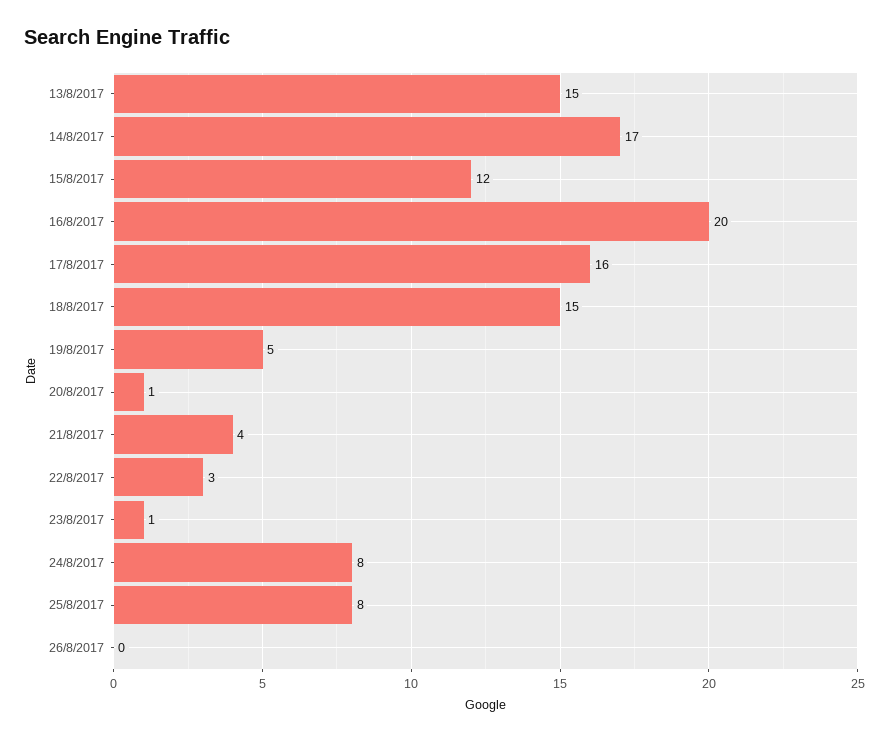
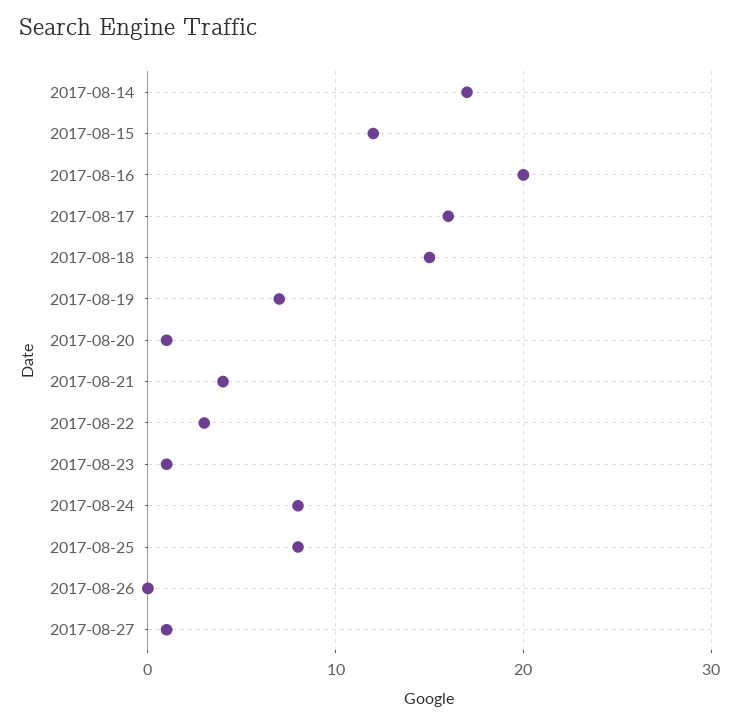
13/8/2017: 15 -> none
19/8/2017: 5 -> 7
2017-08-27: none -> 1

